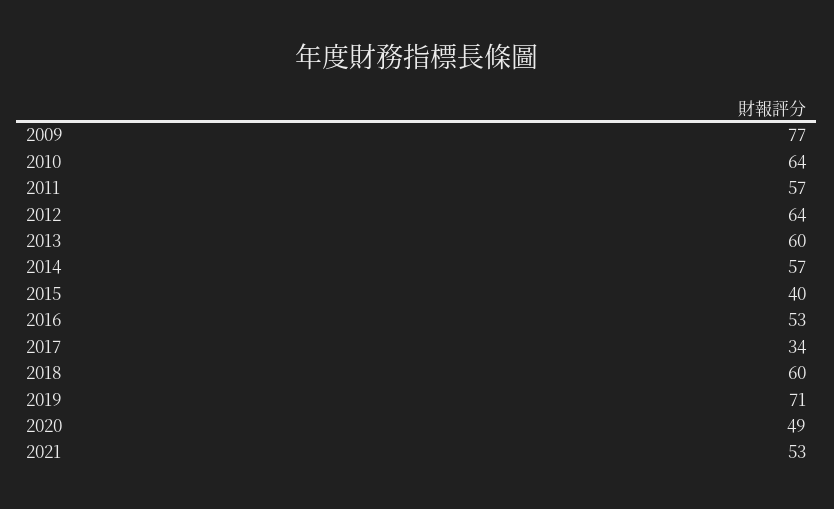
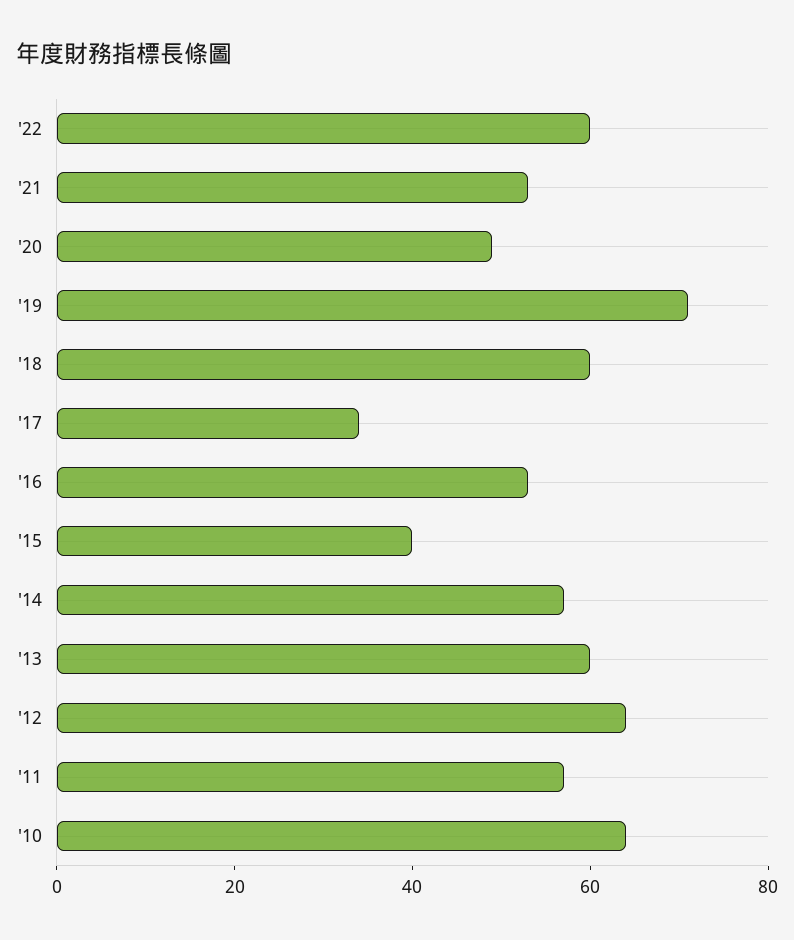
2009: 77 -> none
'22: none -> 60

